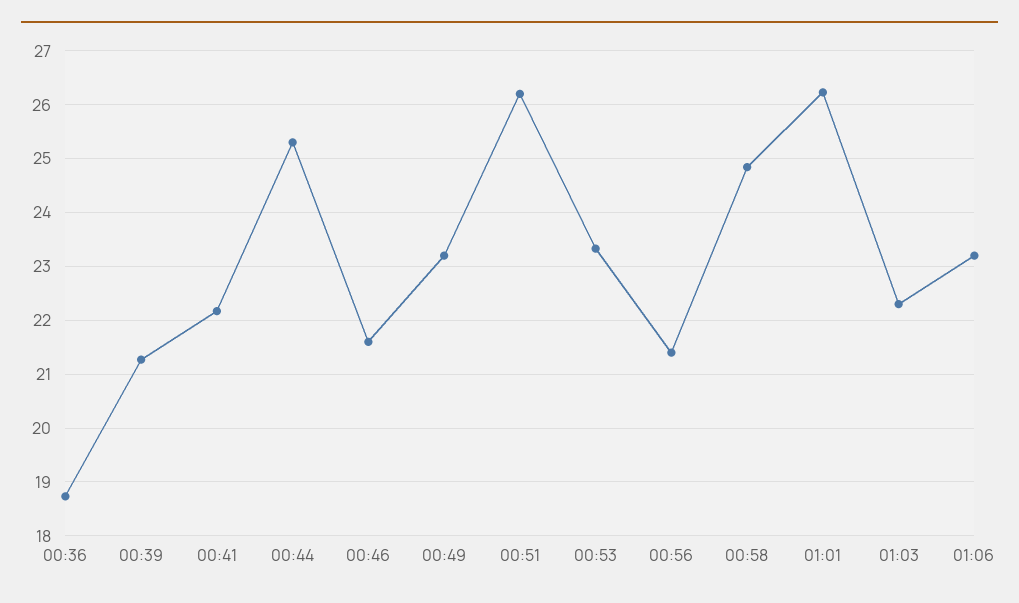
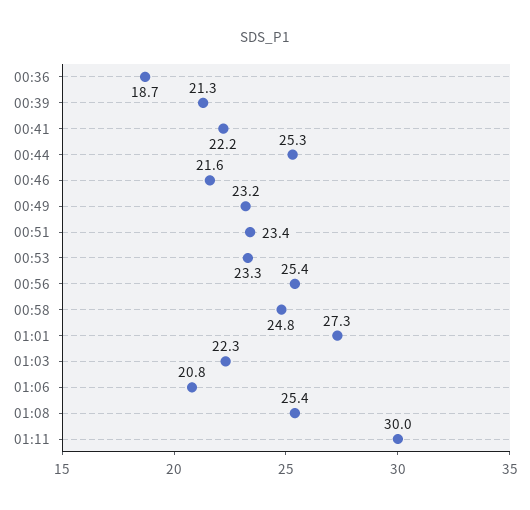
00:51: 26.2 -> 23.4
00:56: 21.4 -> 25.4
01:01: 26.2 -> 27.3
01:06: 23.2 -> 20.8
01:08: none -> 25.4
01:11: none -> 30

